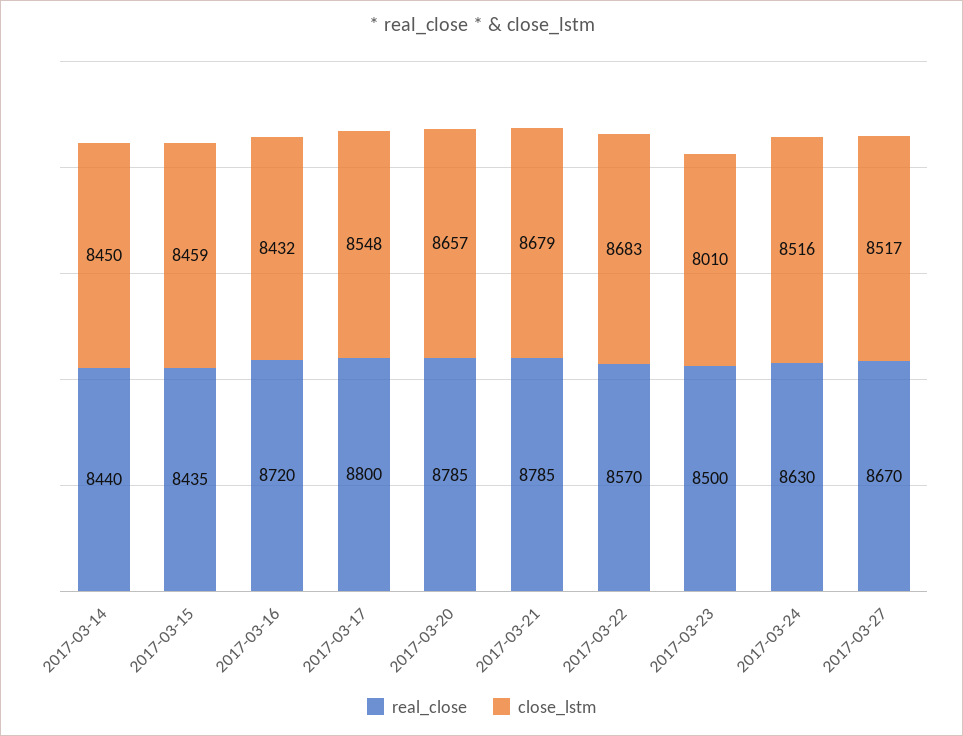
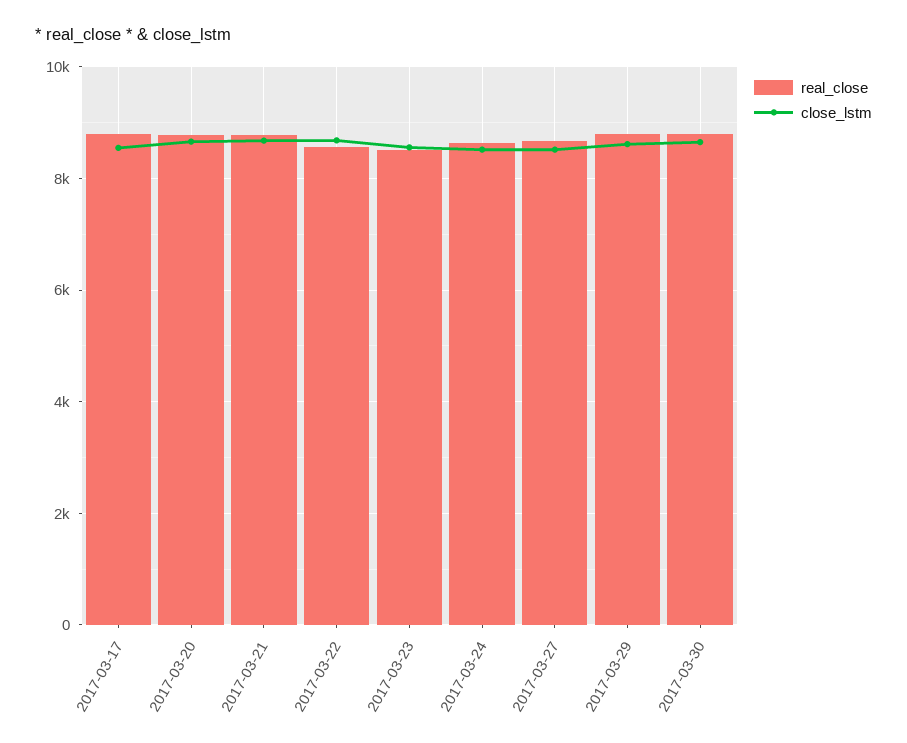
real_close, 2017-03-14: 8440 -> none
close_lstm, 2017-03-14: 8450 -> none
real_close, 2017-03-15: 8435 -> none
close_lstm, 2017-03-15: 8459 -> none
real_close, 2017-03-16: 8720 -> none
close_lstm, 2017-03-16: 8432 -> none
close_lstm, 2017-03-23: 8010 -> 8600
real_close, 2017-03-29: none -> 8800
close_lstm, 2017-03-29: none -> 8600
real_close, 2017-03-30: none -> 8800
close_lstm, 2017-03-30: none -> 8600

